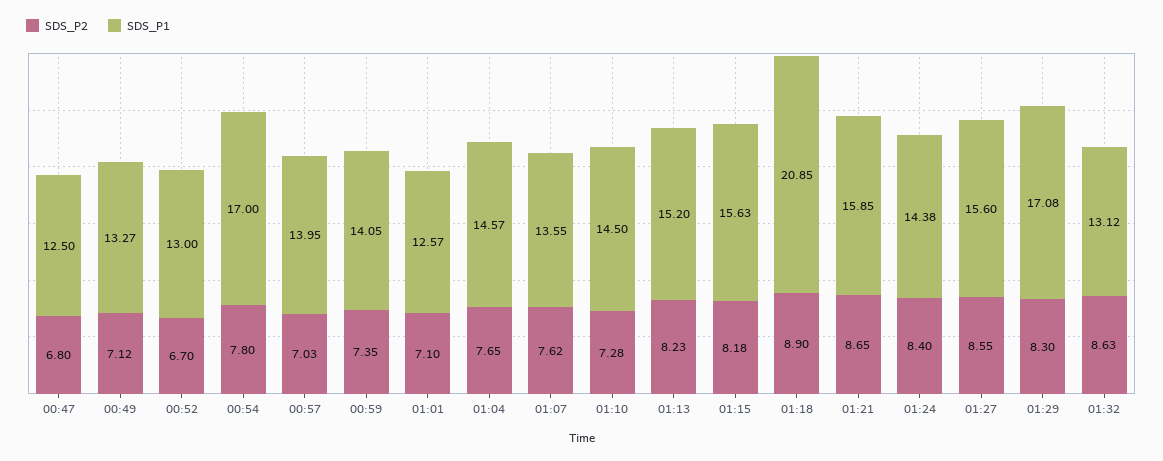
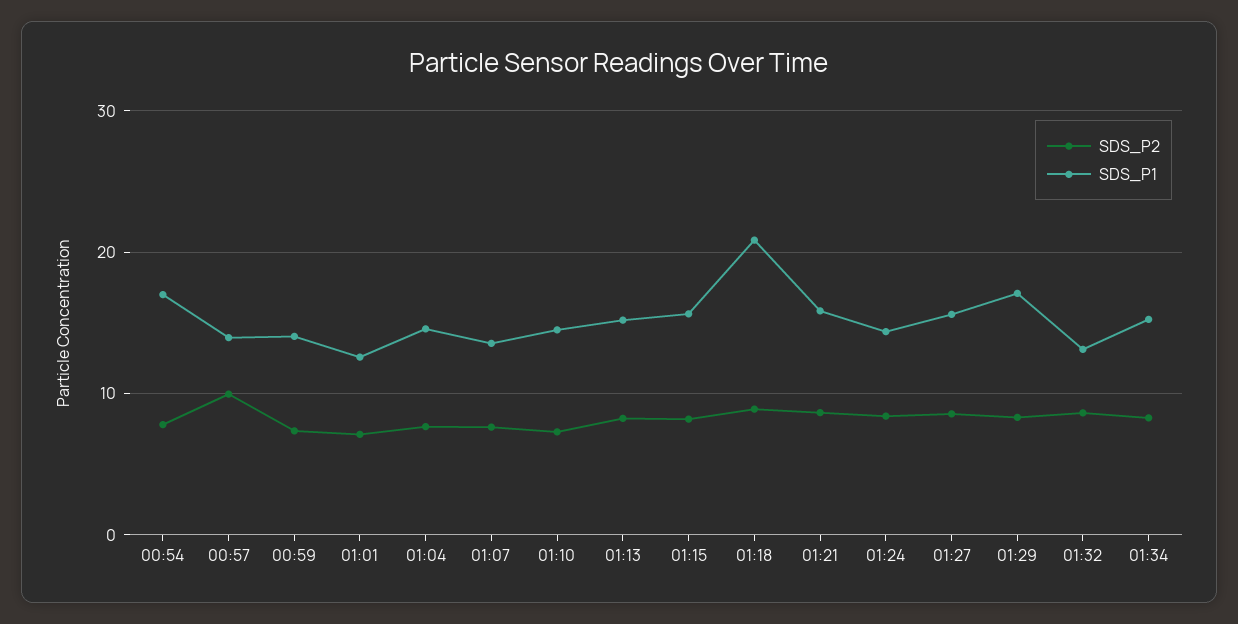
SDS_P2, 00:47: 6.8 -> none
SDS_P1, 00:47: 12.5 -> none
SDS_P2, 00:49: 7.12 -> none
SDS_P1, 00:49: 13.27 -> none
SDS_P2, 00:52: 6.7 -> none
SDS_P1, 00:52: 13 -> none
SDS_P2, 00:57: 7.03 -> 10
SDS_P2, 01:34: none -> 8
SDS_P1, 01:34: none -> 15

